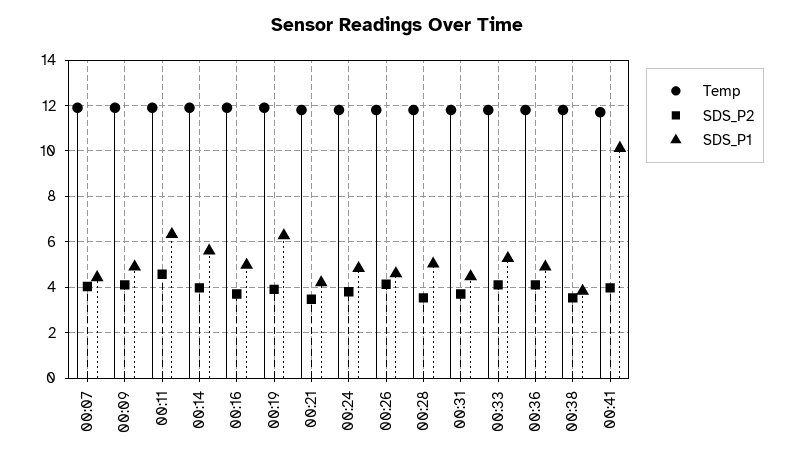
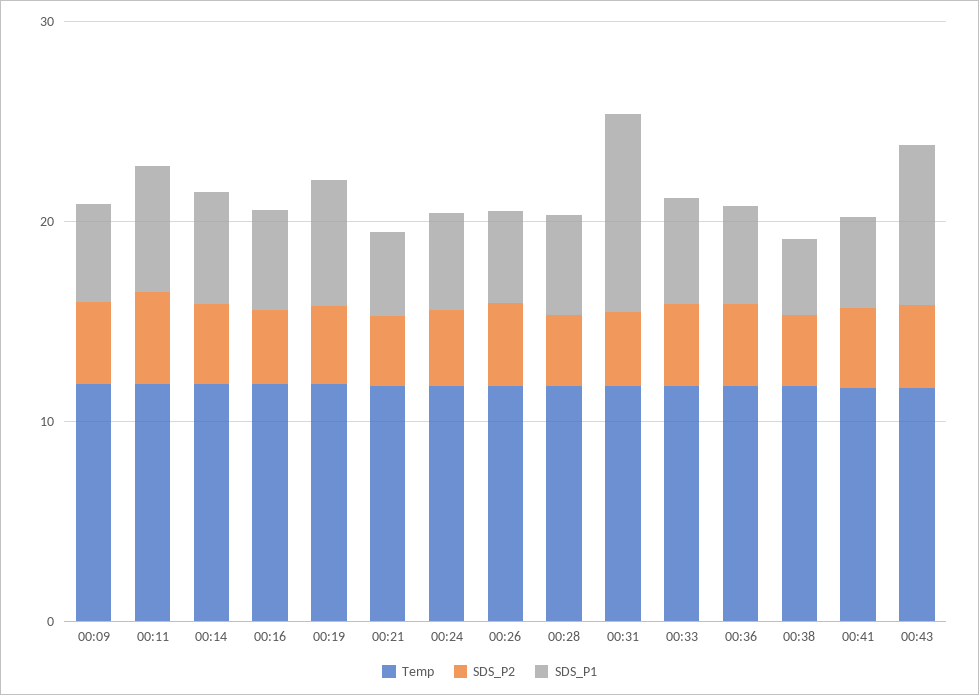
Temp, 00:07: 12 -> none
SDS_P2, 00:07: 4 -> none
SDS_P1, 00:07: 4.5 -> none
SDS_P1, 00:31: 4.5 -> 10
SDS_P1, 00:41: 10 -> 4
Temp, 00:43: none -> 12
SDS_P2, 00:43: none -> 4
SDS_P1, 00:43: none -> 8

